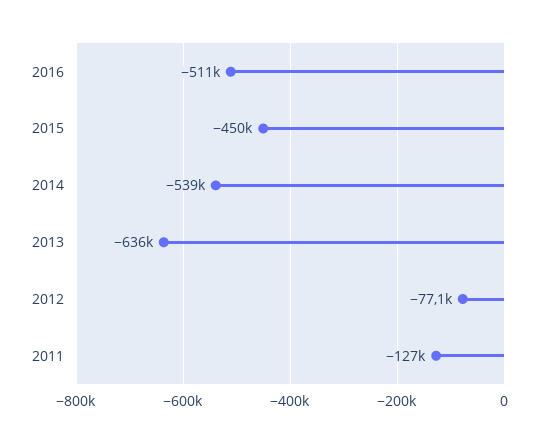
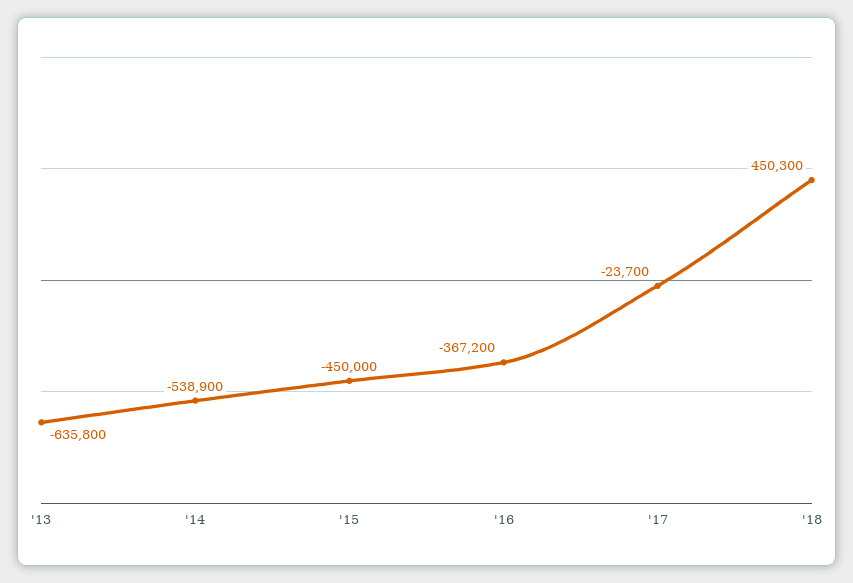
2016: -511000 -> -367200
2012: -77100 -> none
2011: -127000 -> none
'17: none -> -23700
'18: none -> 450300

